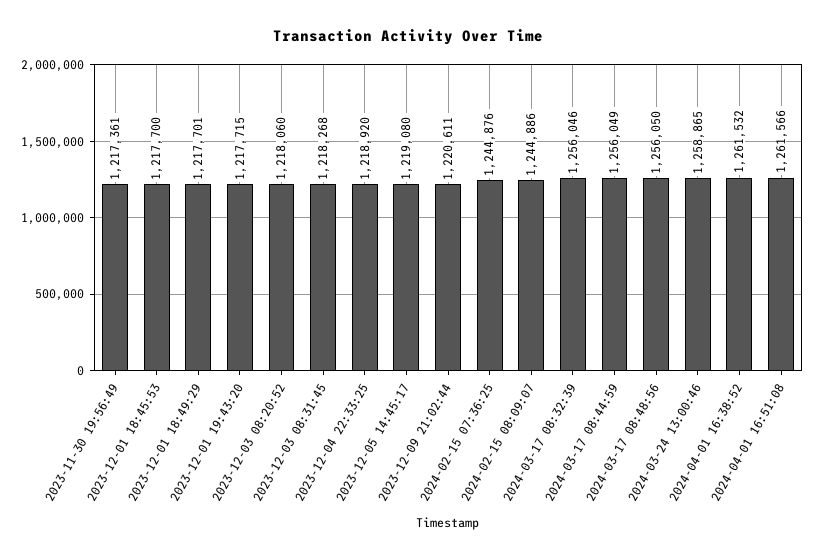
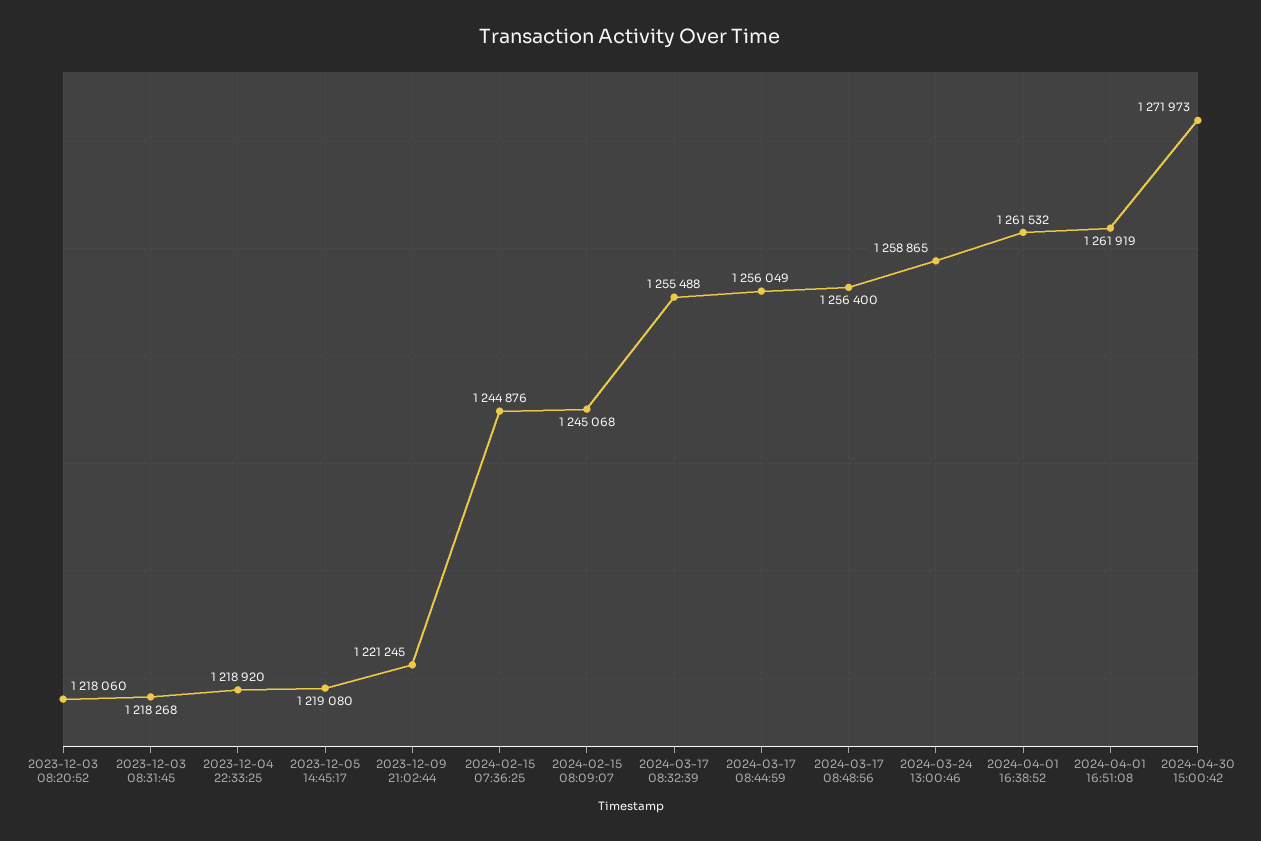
2023-11-30 19:56:49: 1217361 -> none
2023-12-01 18:45:53: 1217700 -> none
2023-12-01 18:49:29: 1217701 -> none
2023-12-01 19:43:20: 1217715 -> none
2023-12-09 21:02:44: 1220611 -> 1221245
2024-02-15 08:09:07: 1244886 -> 1245068
2024-03-17 08:32:39: 1256046 -> 1255488
2024-03-17 08:48:56: 1256050 -> 1256400
2024-04-01 16:51:08: 1261566 -> 1261919
2024-04-30 15:00:42: none -> 1271973

